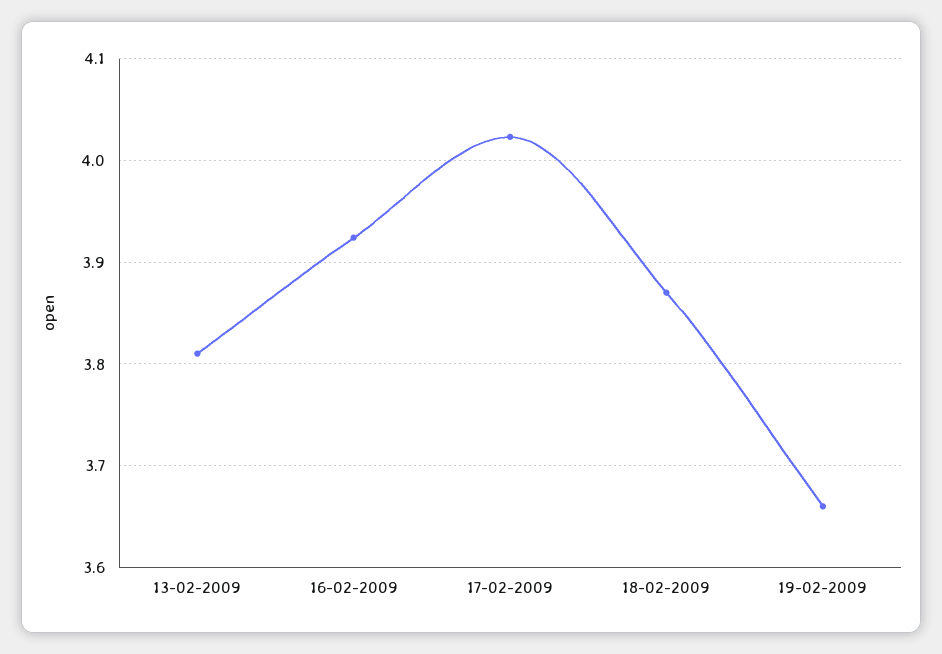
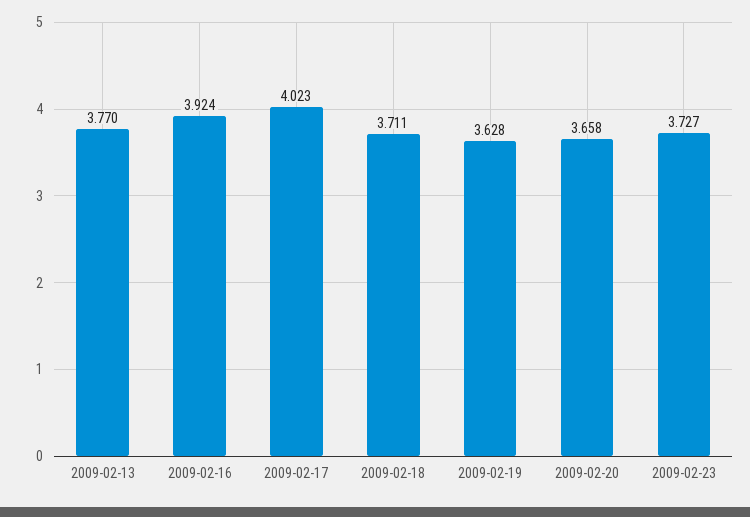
13-02-2009: 3.81 -> 3.77
18-02-2009: 3.87 -> 3.711
19-02-2009: 3.66 -> 3.628
2009-02-20: none -> 3.658
2009-02-23: none -> 3.727

